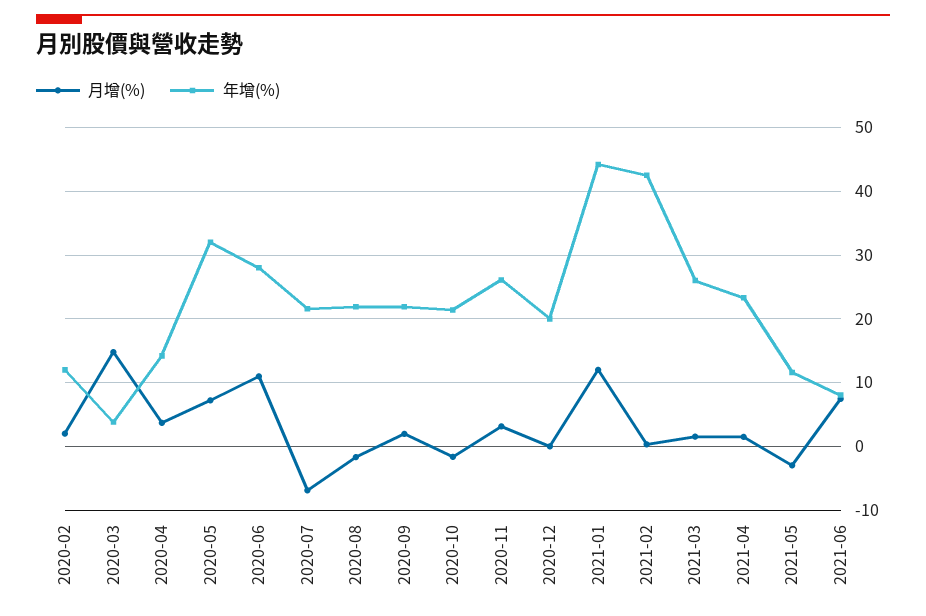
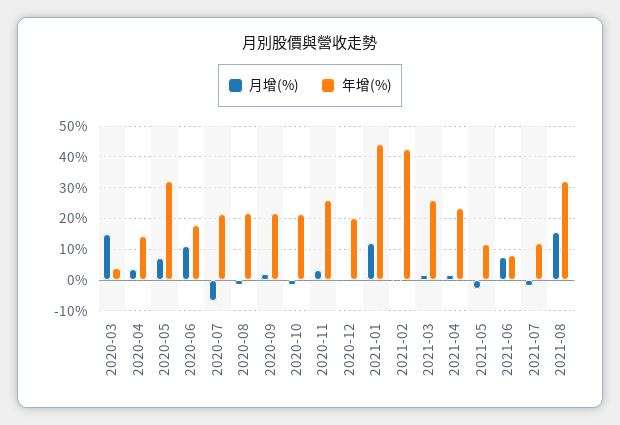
月增(%), 2020-02: 2 -> none
年增(%), 2020-02: 12 -> none
年增(%), 2020-06: 28 -> 18
月增(%), 2021-07: none -> -2
年增(%), 2021-07: none -> 12
月增(%), 2021-08: none -> 16
年增(%), 2021-08: none -> 32

